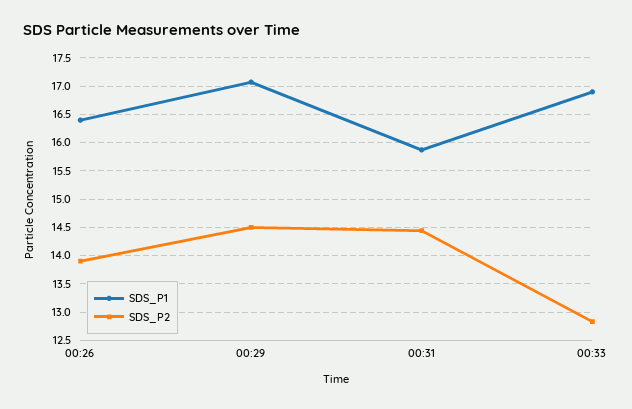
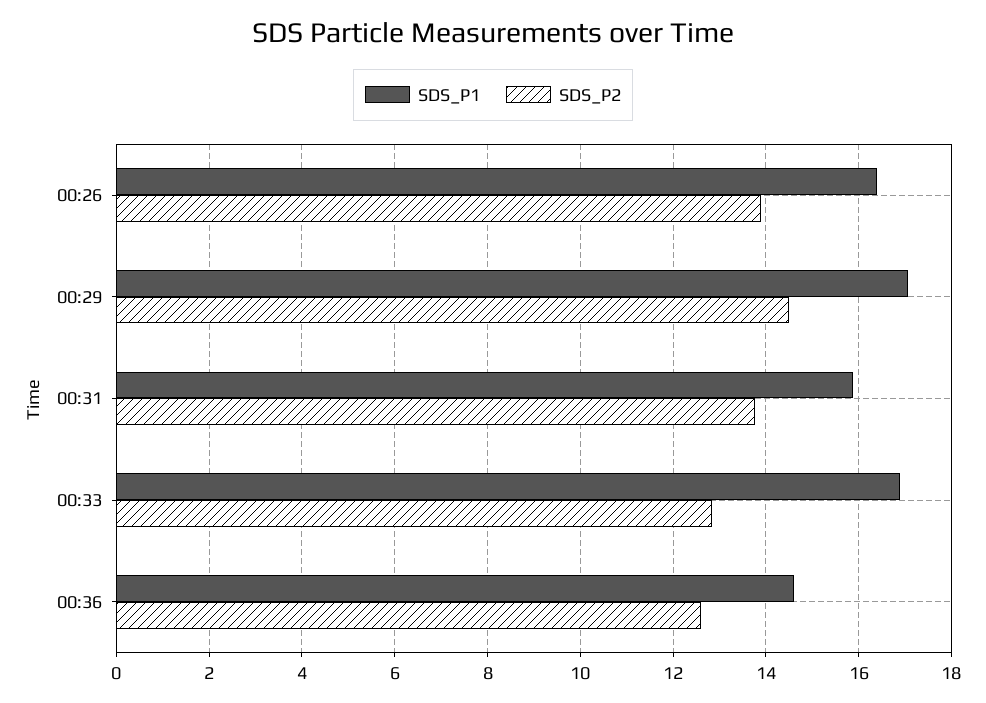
SDS_P2, 00:31: 14.5 -> 13.8
SDS_P1, 00:36: none -> 14.6
SDS_P2, 00:36: none -> 12.6

